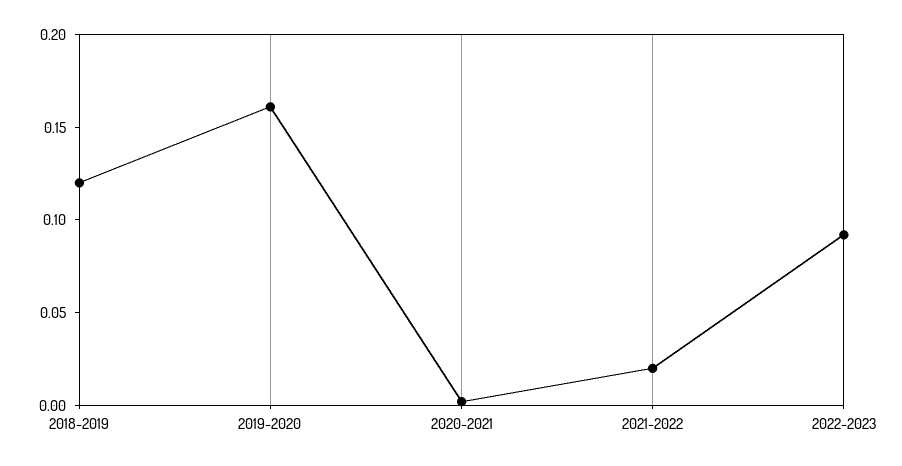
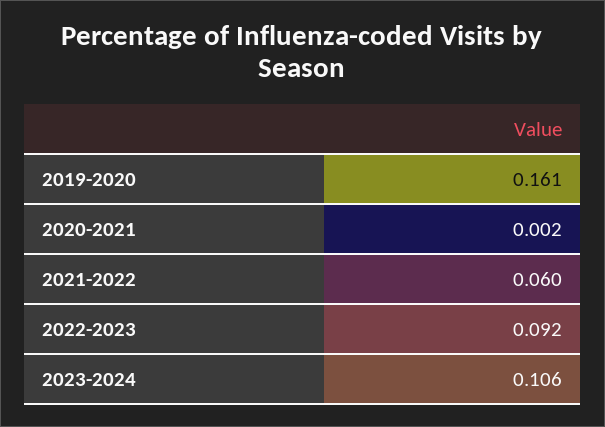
2018-2019: 0.12 -> none
2021-2022: 0.02 -> 0.06
2023-2024: none -> 0.106

